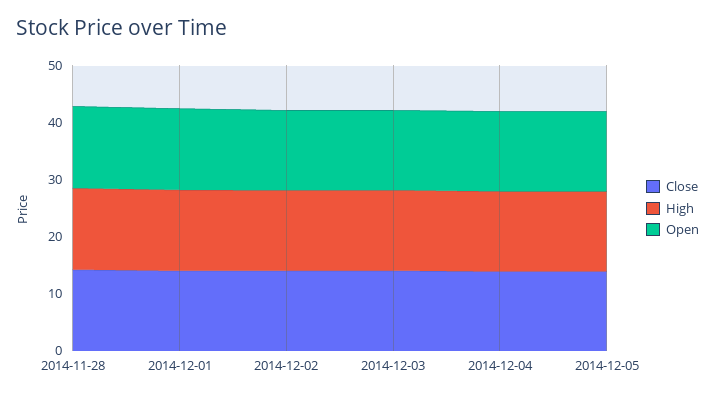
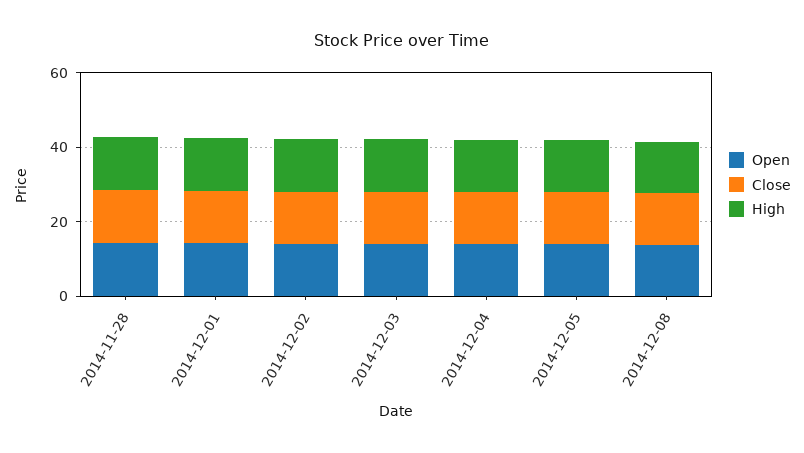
Open, 2014-12-08: none -> 15
Close, 2014-12-08: none -> 15
High, 2014-12-08: none -> 15

